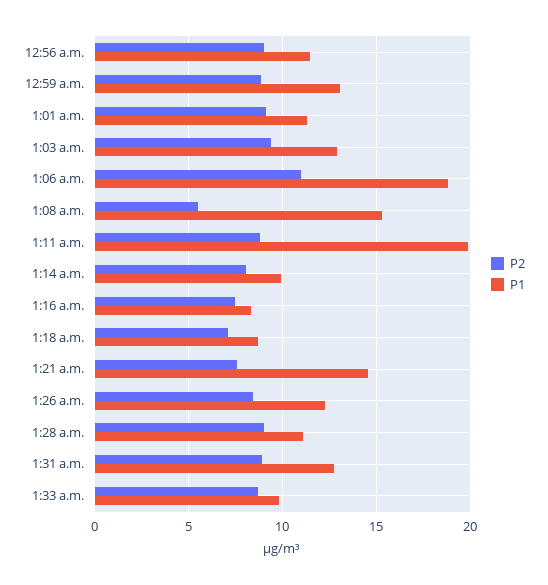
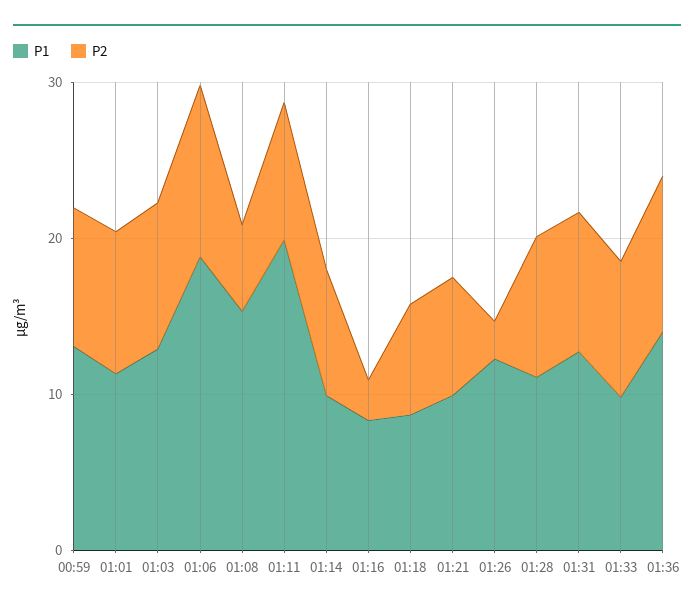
P2, 12:56 a.m.: 9 -> none
P1, 12:56 a.m.: 11.5 -> none
P2, 1:16 a.m.: 7.5 -> 2
P1, 1:21 a.m.: 14.5 -> 10
P2, 1:26 a.m.: 8.5 -> 2
P1, 01:36: none -> 14
P2, 01:36: none -> 10

